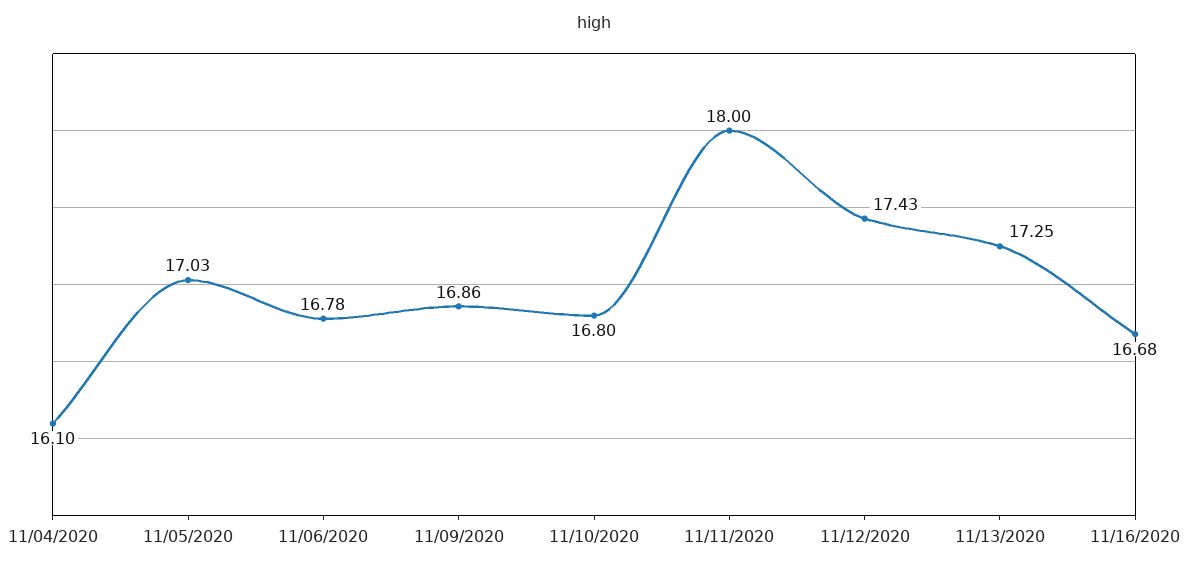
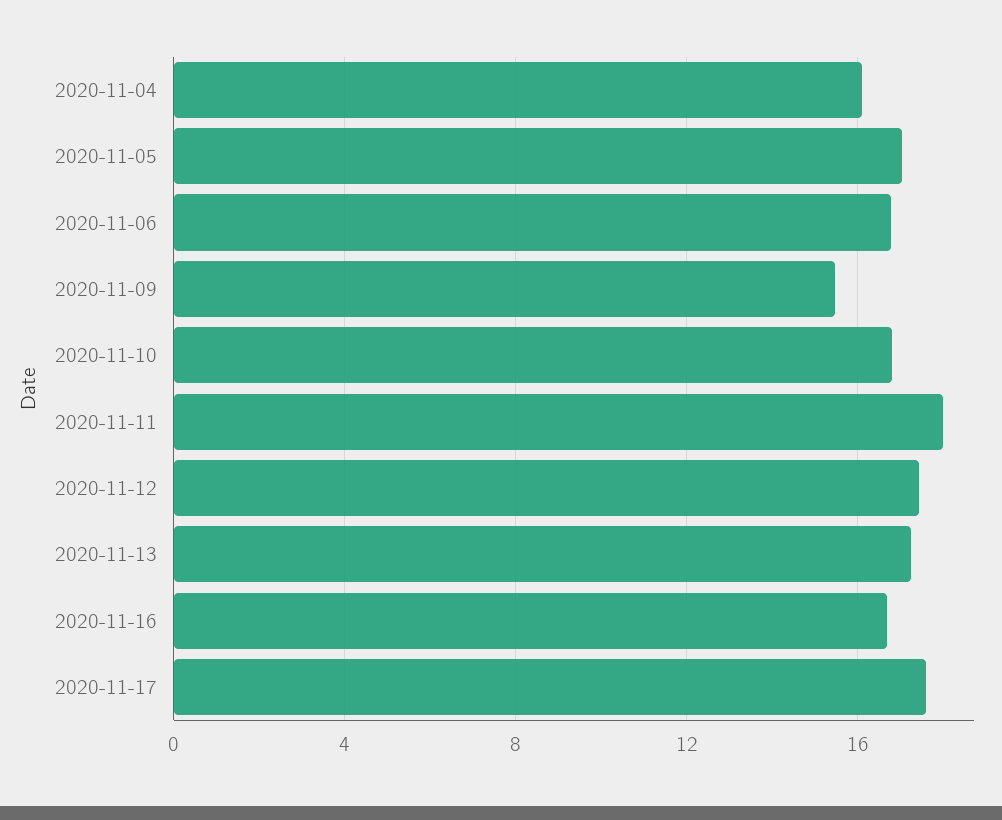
11/09/2020: 16.86 -> 15.5
2020-11-17: none -> 17.5

